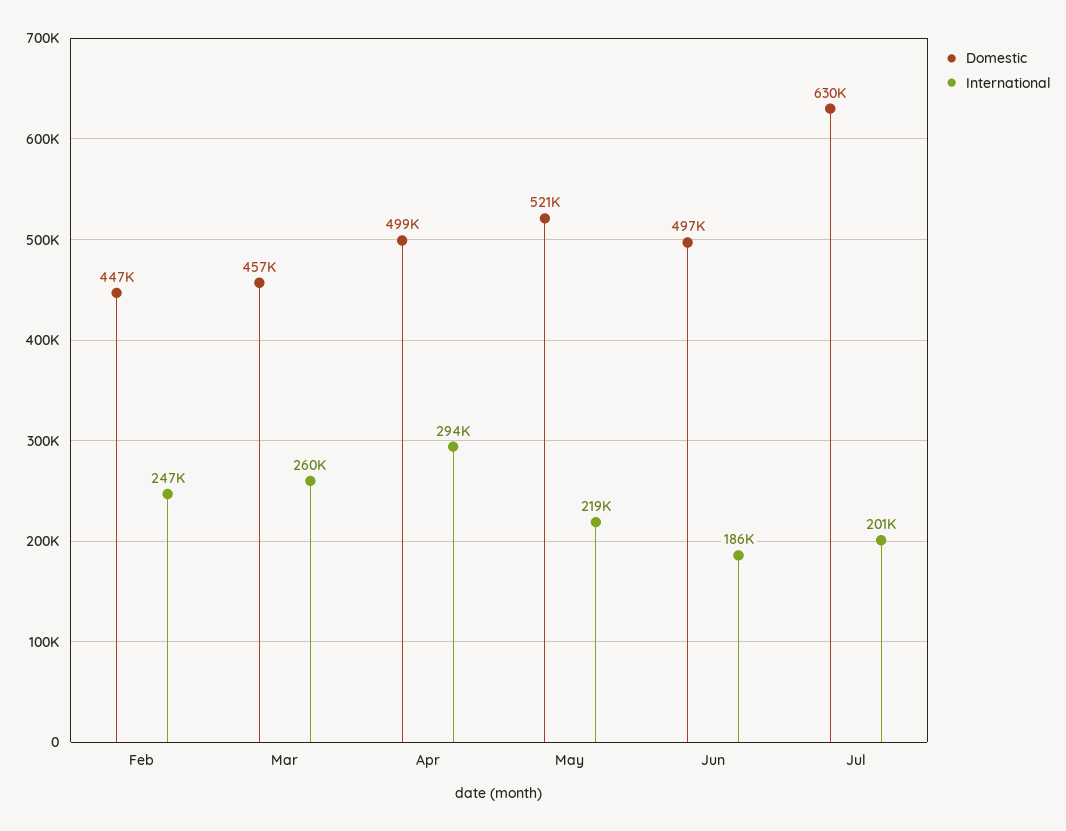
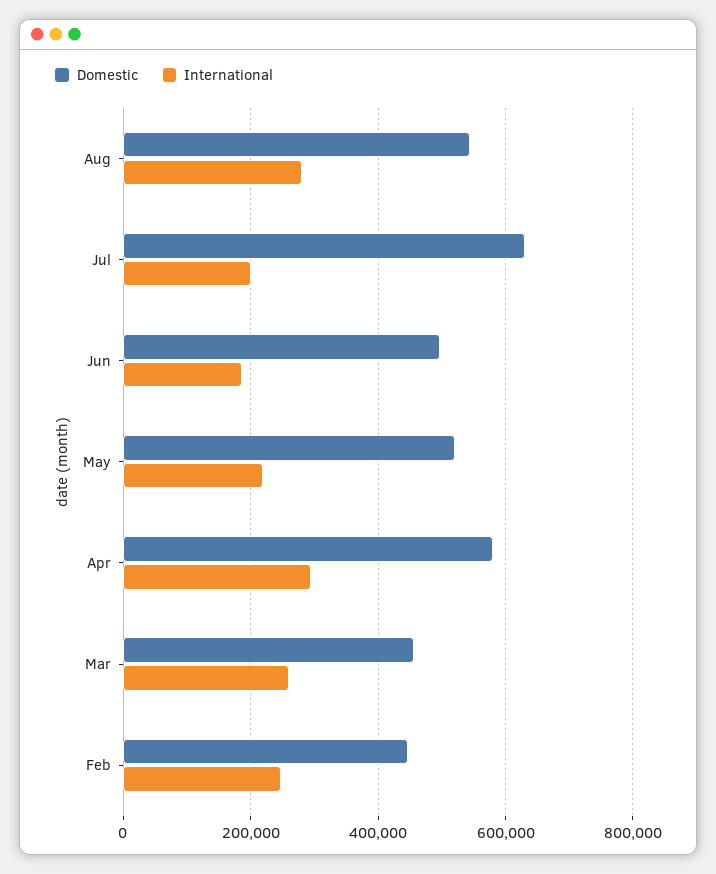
Domestic, Apr: 499000 -> 580000
Domestic, Aug: none -> 540000
International, Aug: none -> 280000

